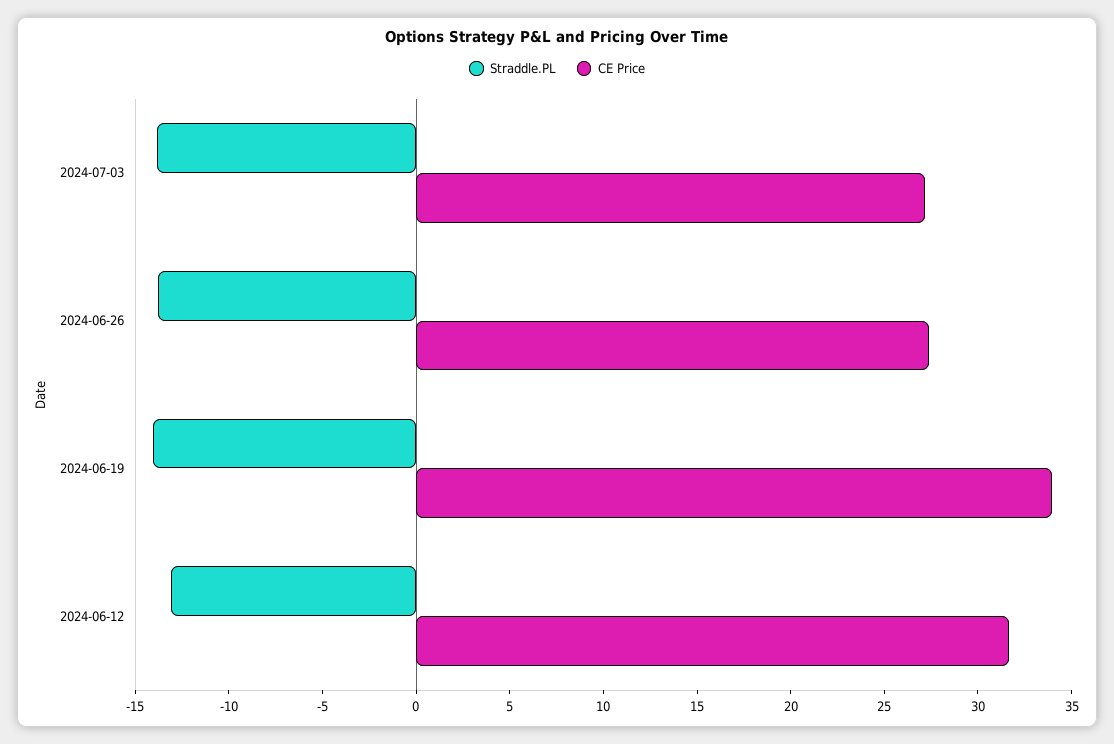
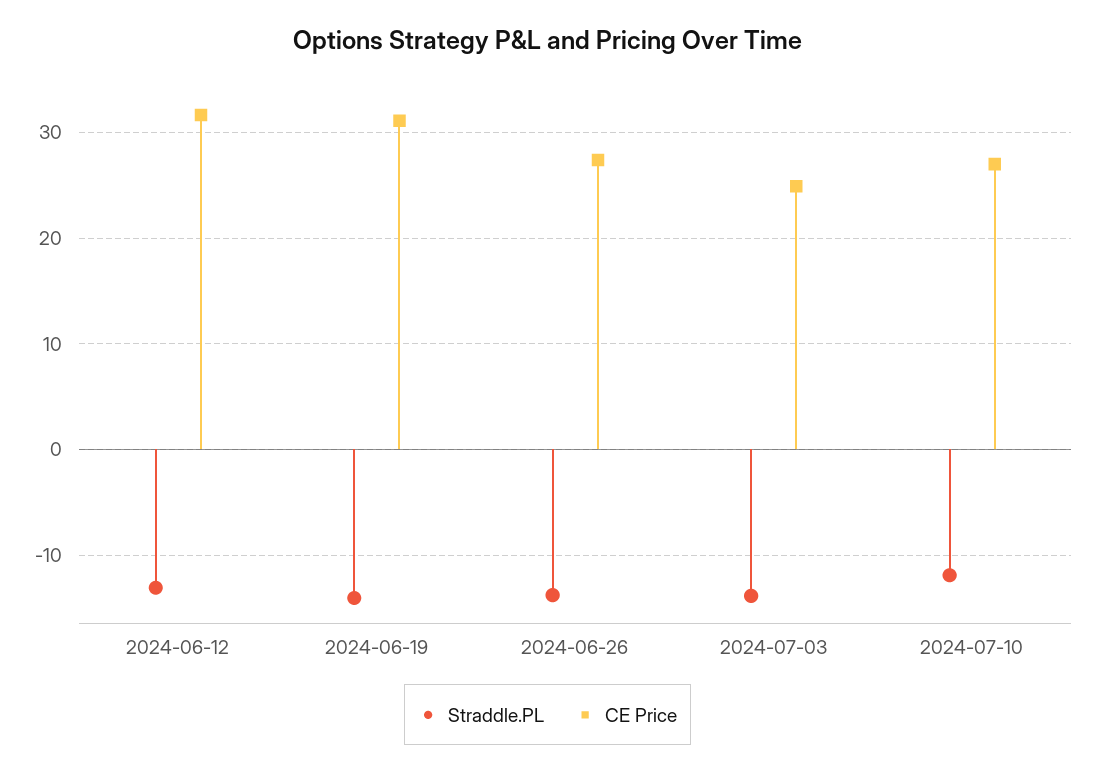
CE Price, 2024-07-03: 27 -> 25
CE Price, 2024-06-19: 34 -> 31
Straddle.PL, 2024-07-10: none -> -12
CE Price, 2024-07-10: none -> 27

